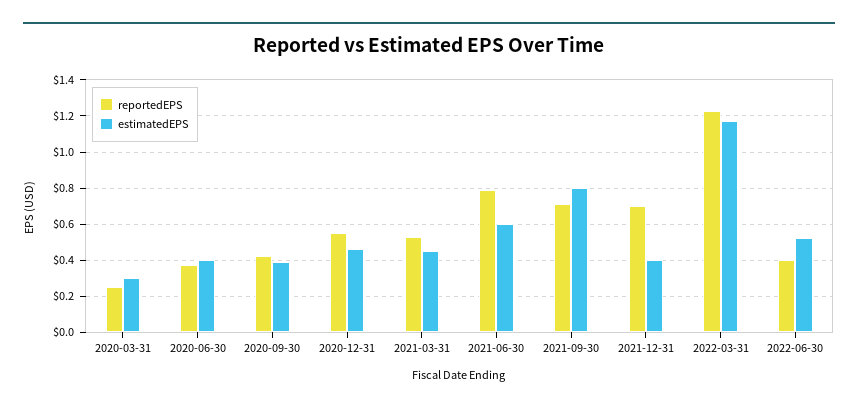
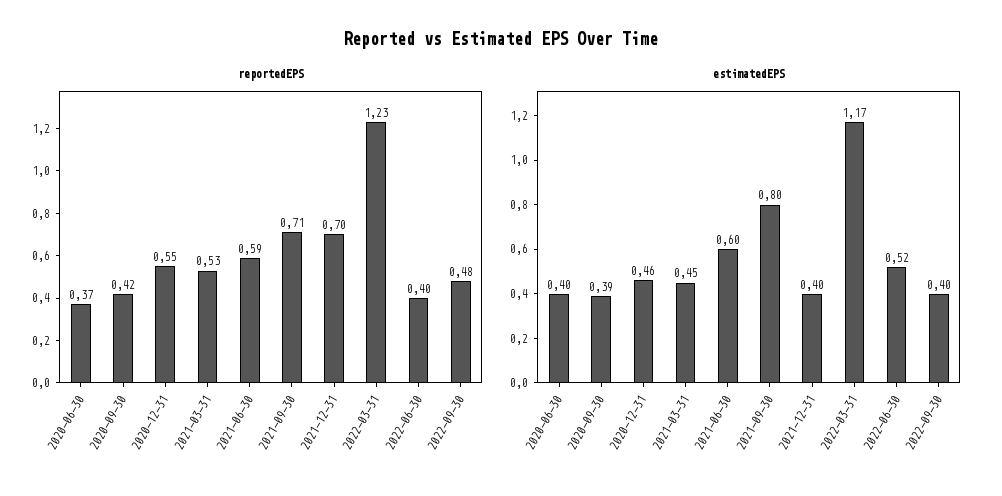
reportedEPS, 2020-03-31: 0.25 -> none
estimatedEPS, 2020-03-31: 0.3 -> none
reportedEPS, 2021-06-30: 0.8 -> 0.59
reportedEPS, 2022-09-30: none -> 0.48
estimatedEPS, 2022-09-30: none -> 0.4

